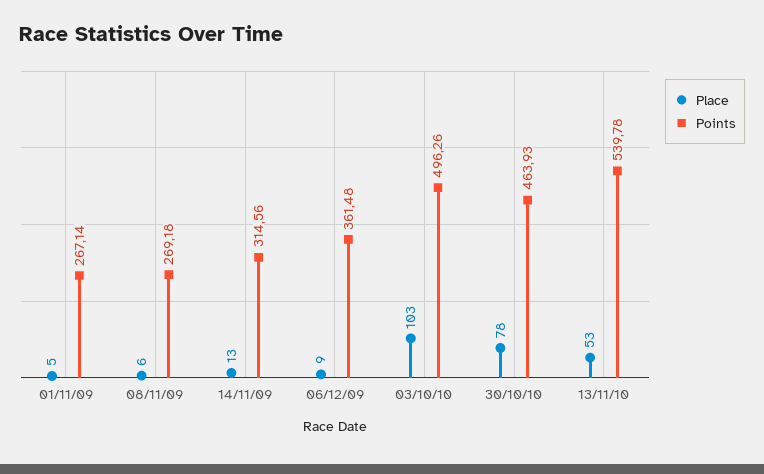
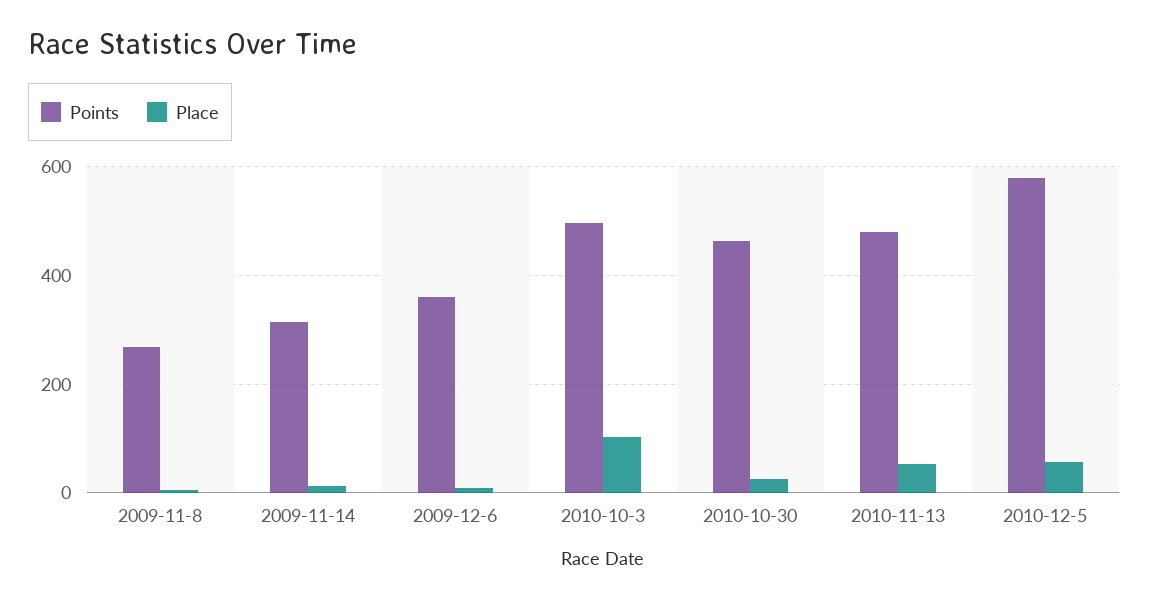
Place, 01/11/09: 5 -> none
Points, 01/11/09: 267.14 -> none
Place, 30/10/10: 78 -> 20
Points, 13/11/10: 539.78 -> 480
Points, 2010-12-5: none -> 580
Place, 2010-12-5: none -> 60

